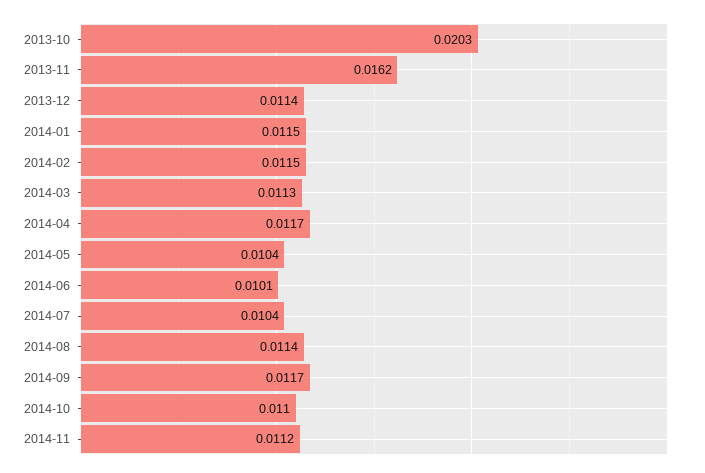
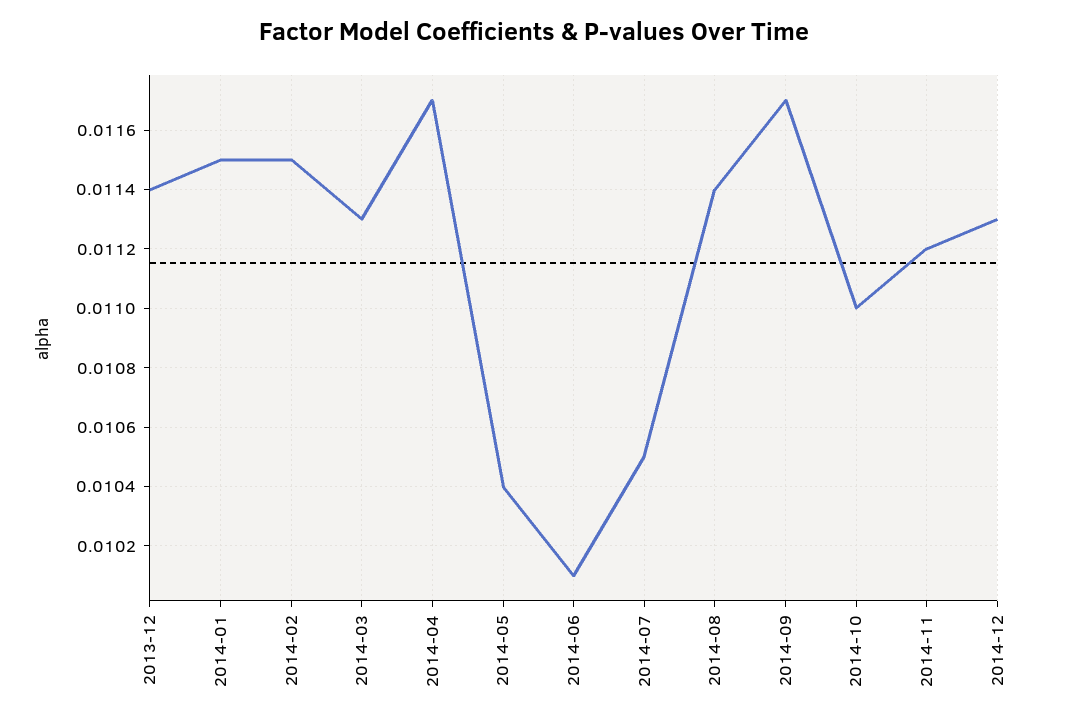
2013-10: 0.0203 -> none
2013-11: 0.0162 -> none
2014-07: 0.0104 -> 0.0105
2014-12: none -> 0.0113

